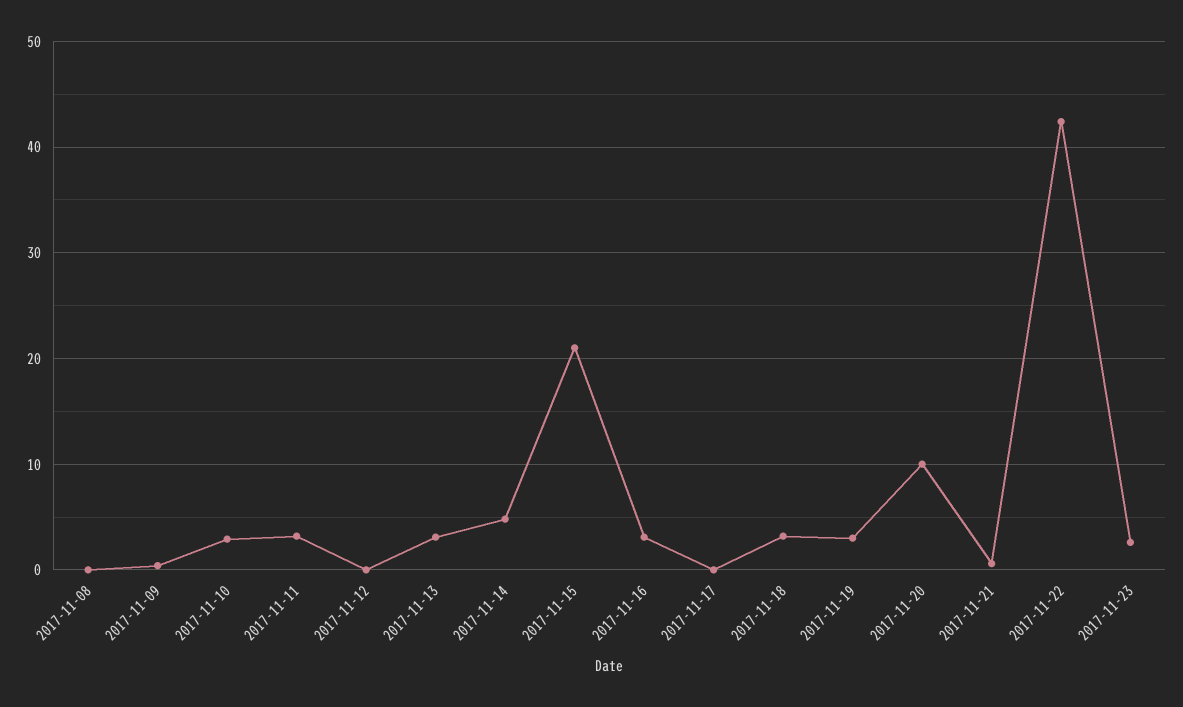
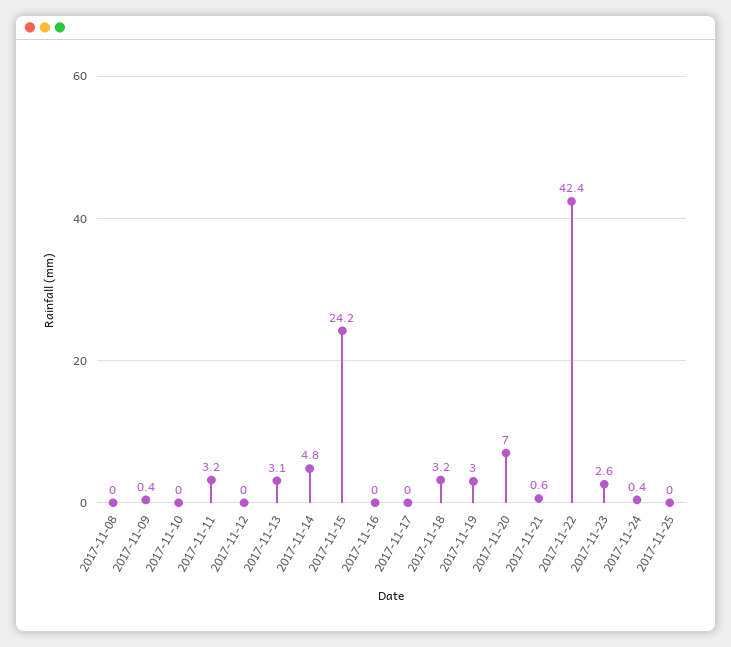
2017-11-10: 3 -> 0
2017-11-15: 21 -> 24.2
2017-11-16: 3 -> 0
2017-11-20: 10 -> 7
2017-11-24: none -> 0.4
2017-11-25: none -> 0

